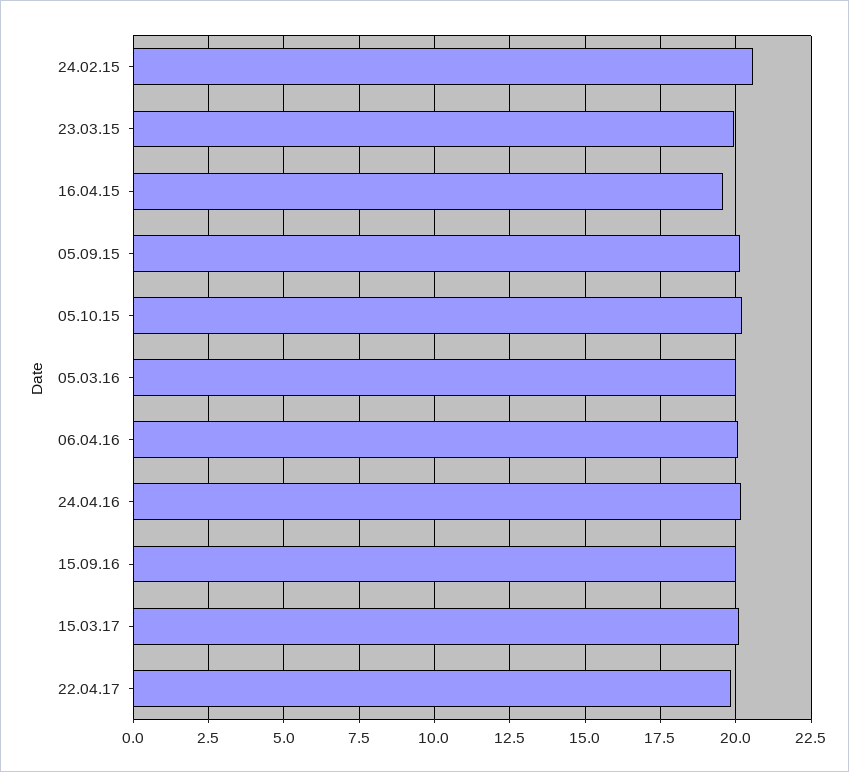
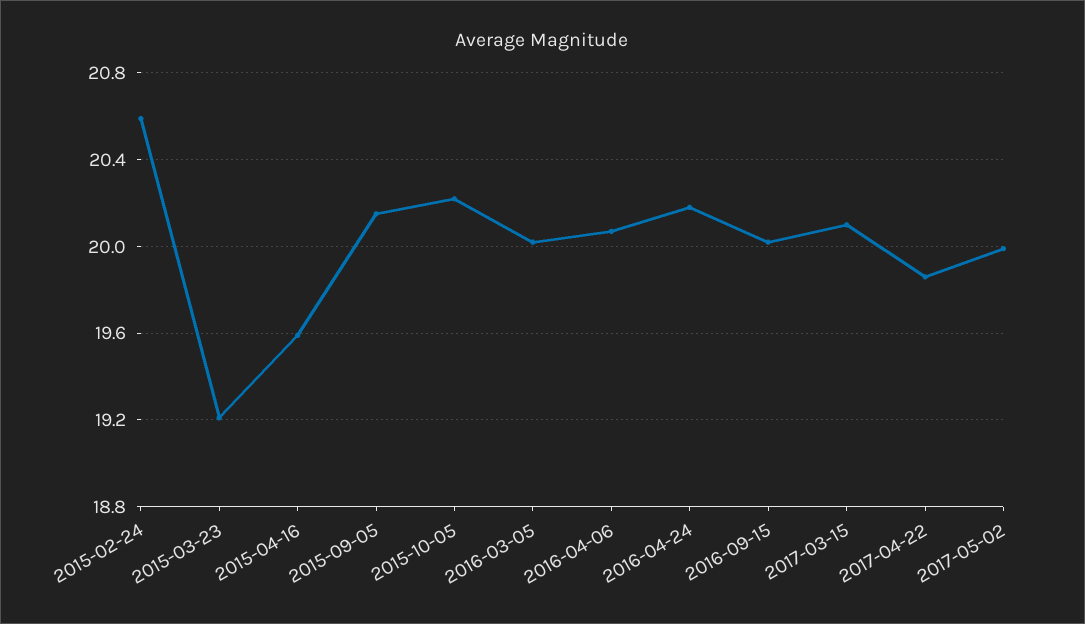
23.03.15: 20 -> 19.2
2017-05-02: none -> 20

